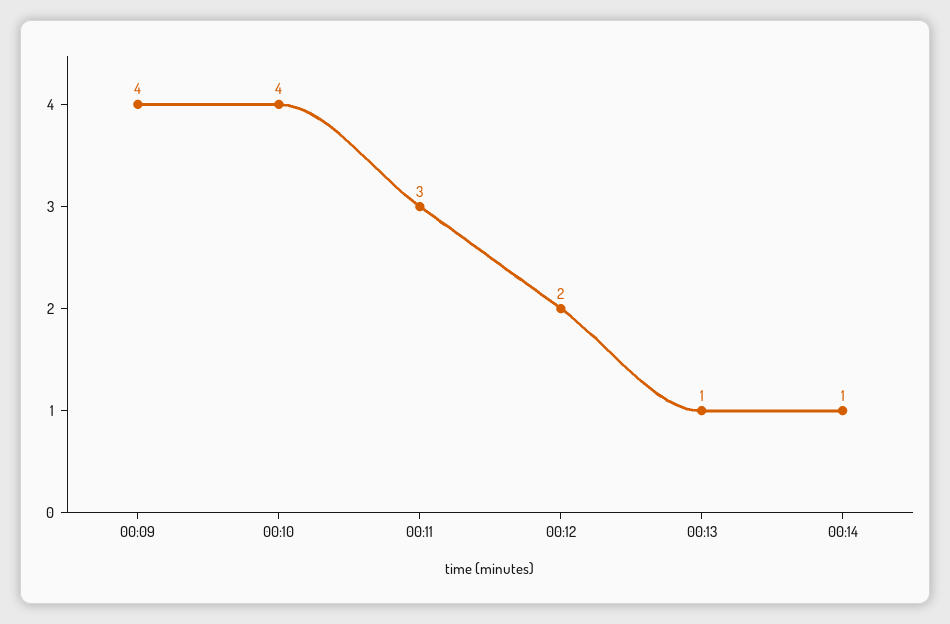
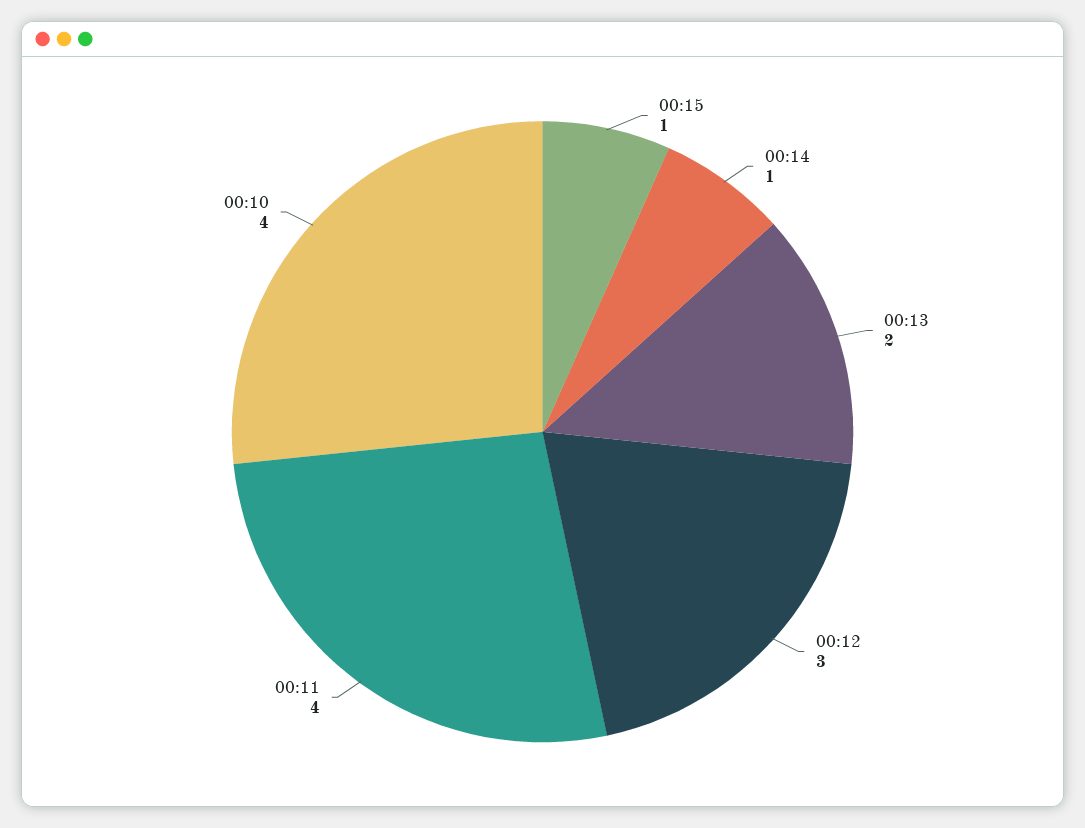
00:09: 4 -> none
00:11: 3 -> 4
00:12: 2 -> 3
00:13: 1 -> 2
00:15: none -> 1

